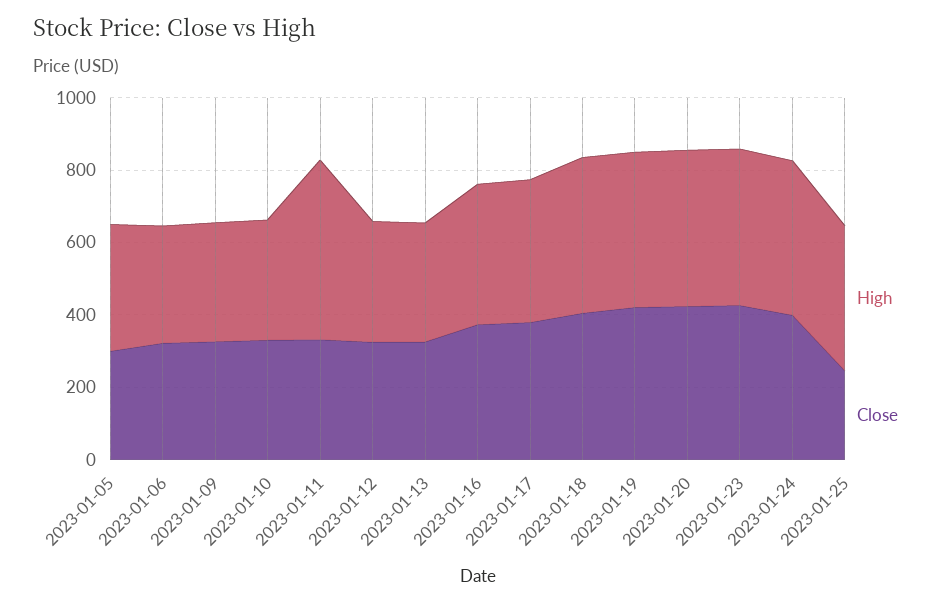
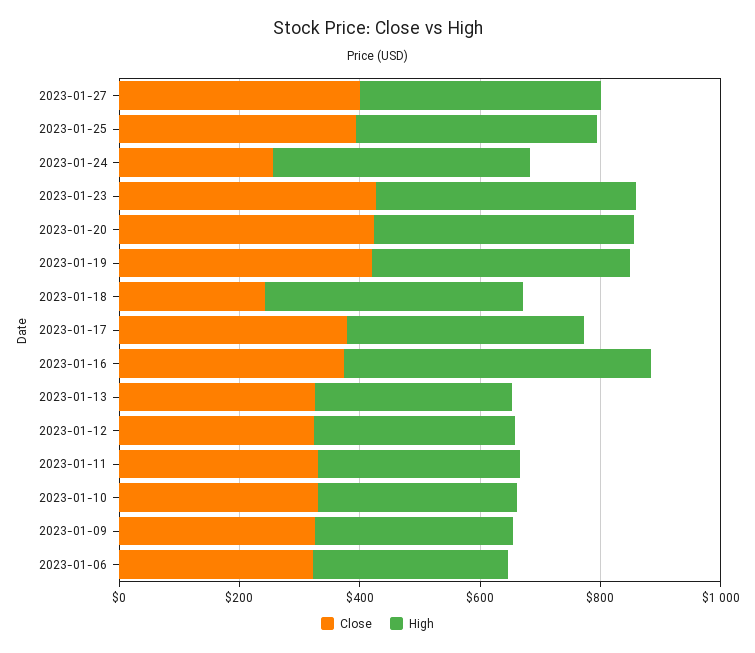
High, 2023-01-05: 350 -> none
Close, 2023-01-05: 300 -> none
High, 2023-01-11: 500 -> 350
High, 2023-01-16: 400 -> 500
Close, 2023-01-18: 400 -> 250
Close, 2023-01-24: 400 -> 250
Close, 2023-01-25: 250 -> 400
Close, 2023-01-27: none -> 400
High, 2023-01-27: none -> 400

